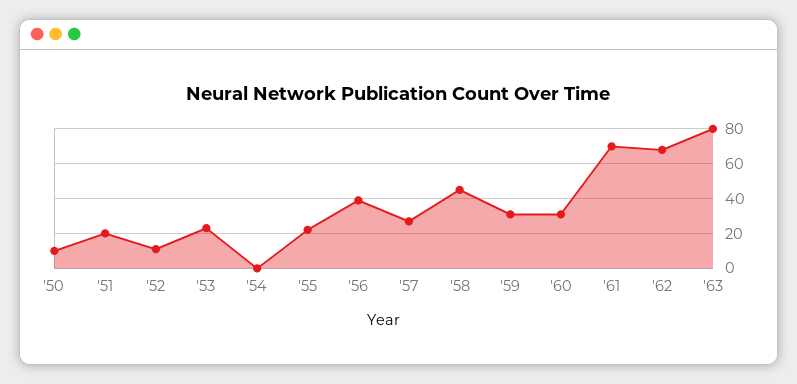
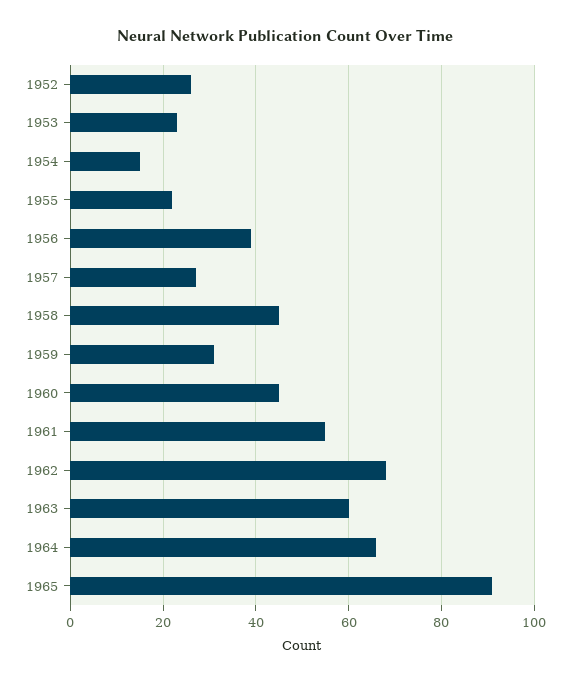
'50: 10 -> none
'51: 20 -> none
'52: 10 -> 25
'54: 0 -> 15
'60: 30 -> 45
'61: 70 -> 55
'63: 80 -> 60
1964: none -> 65
1965: none -> 90

